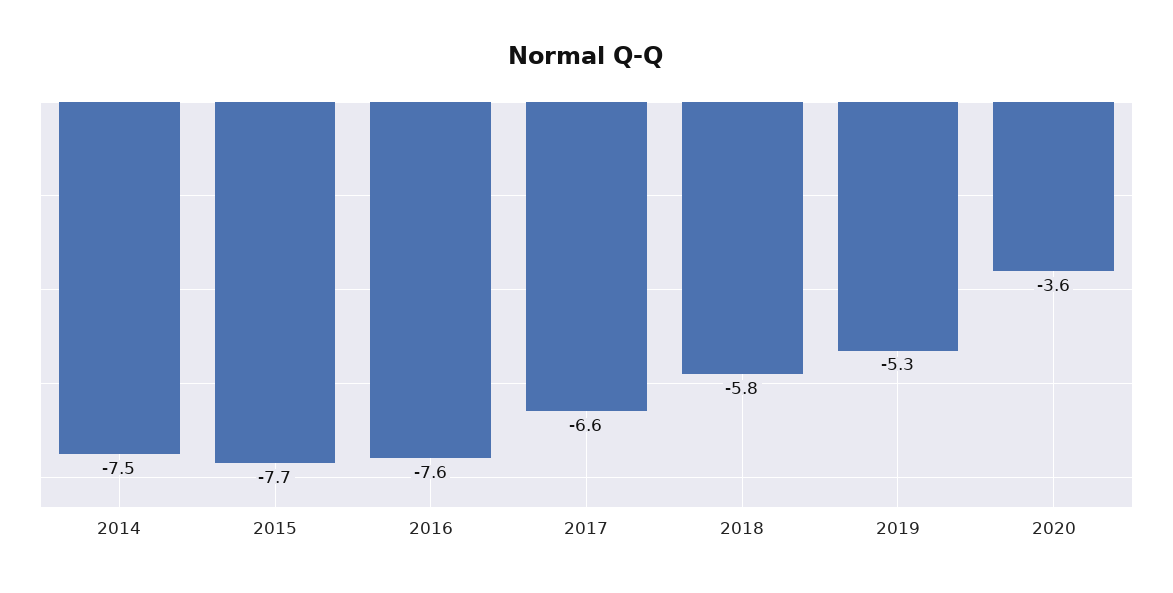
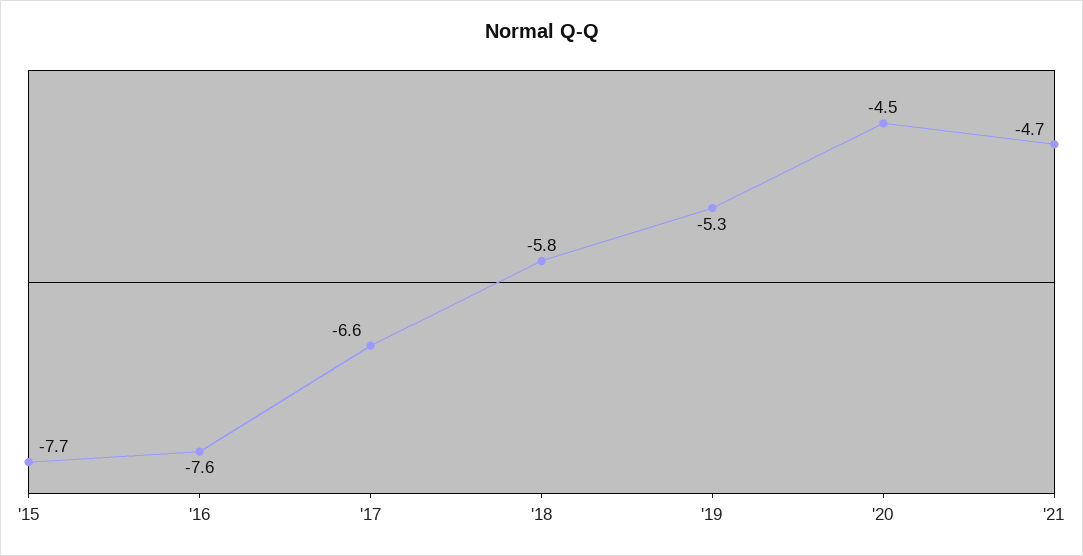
2014: -7.5 -> none
2020: -3.6 -> -4.5
'21: none -> -4.7

